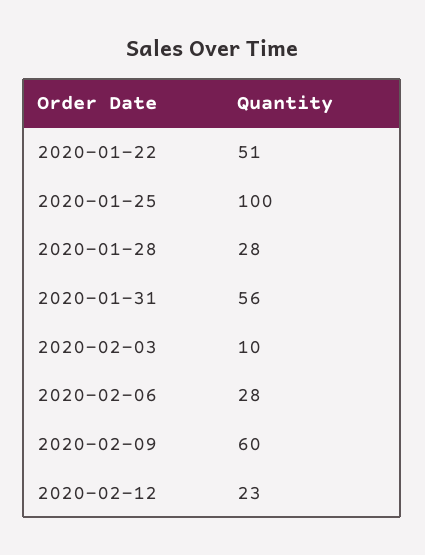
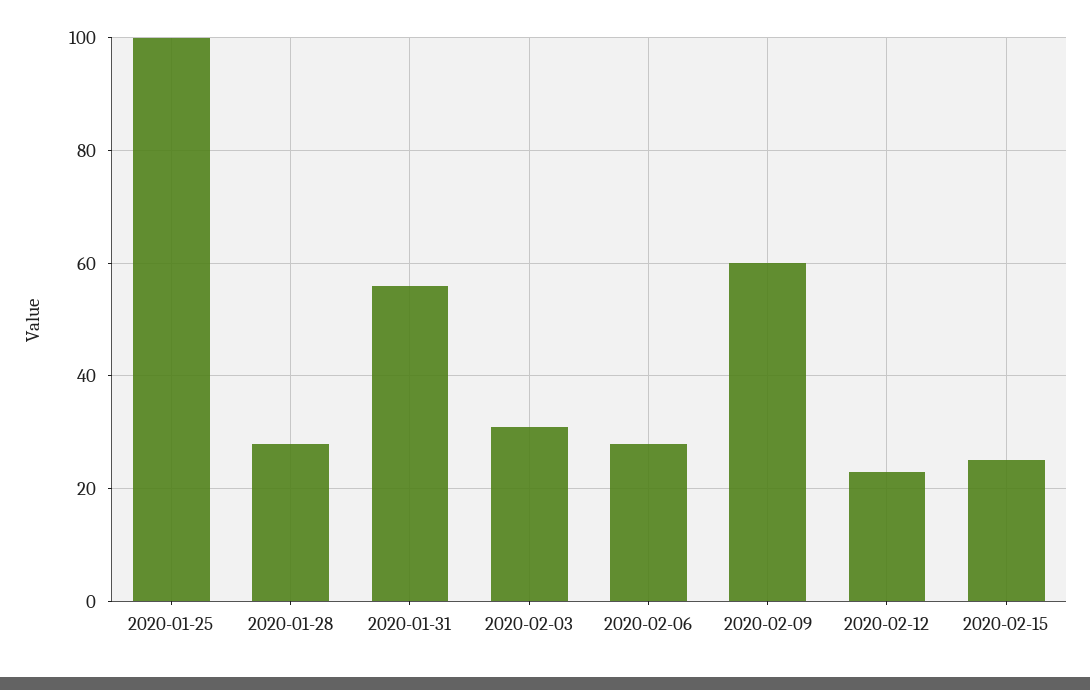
2020-01-22: 51 -> none
2020-02-03: 10 -> 30
2020-02-15: none -> 25

